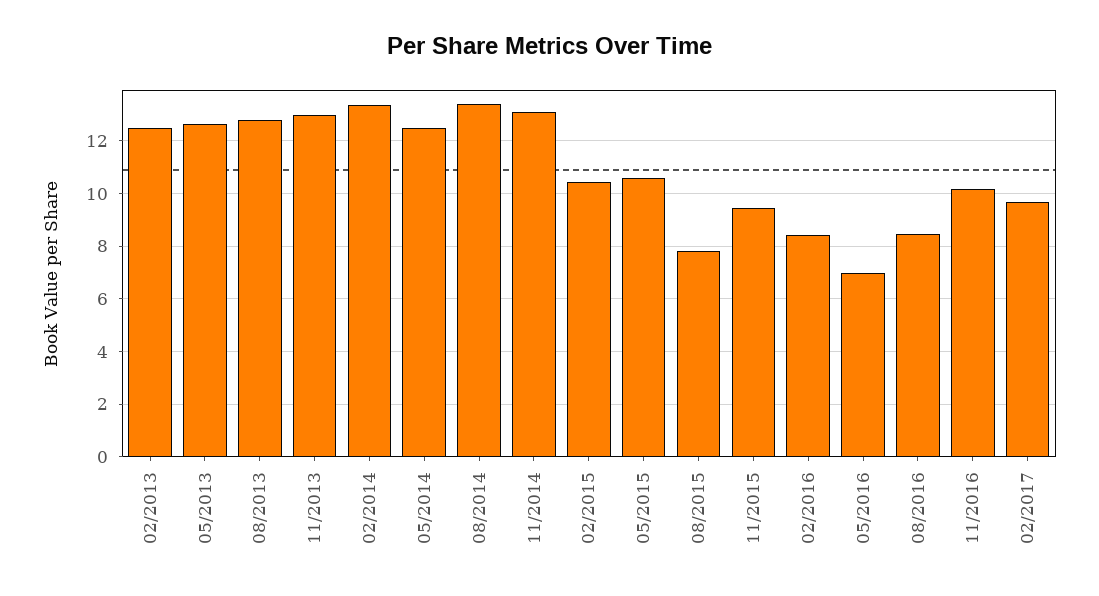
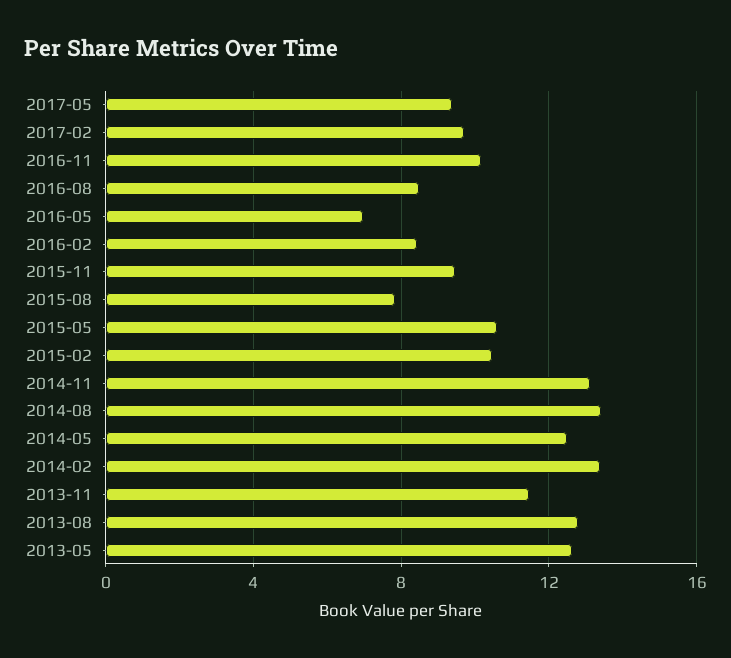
02/2013: 12.5 -> none
11/2013: 13 -> 11.5
2017-05: none -> 9.5

